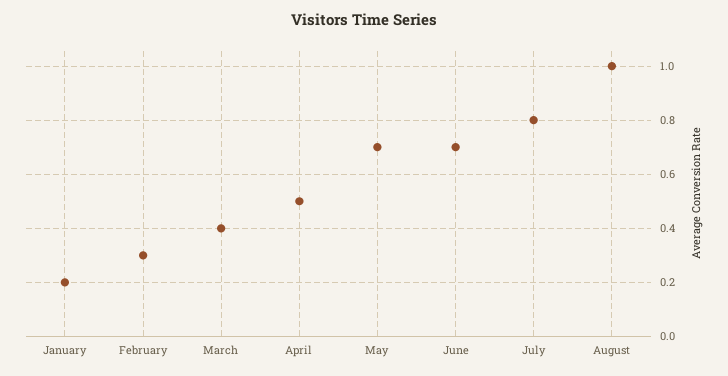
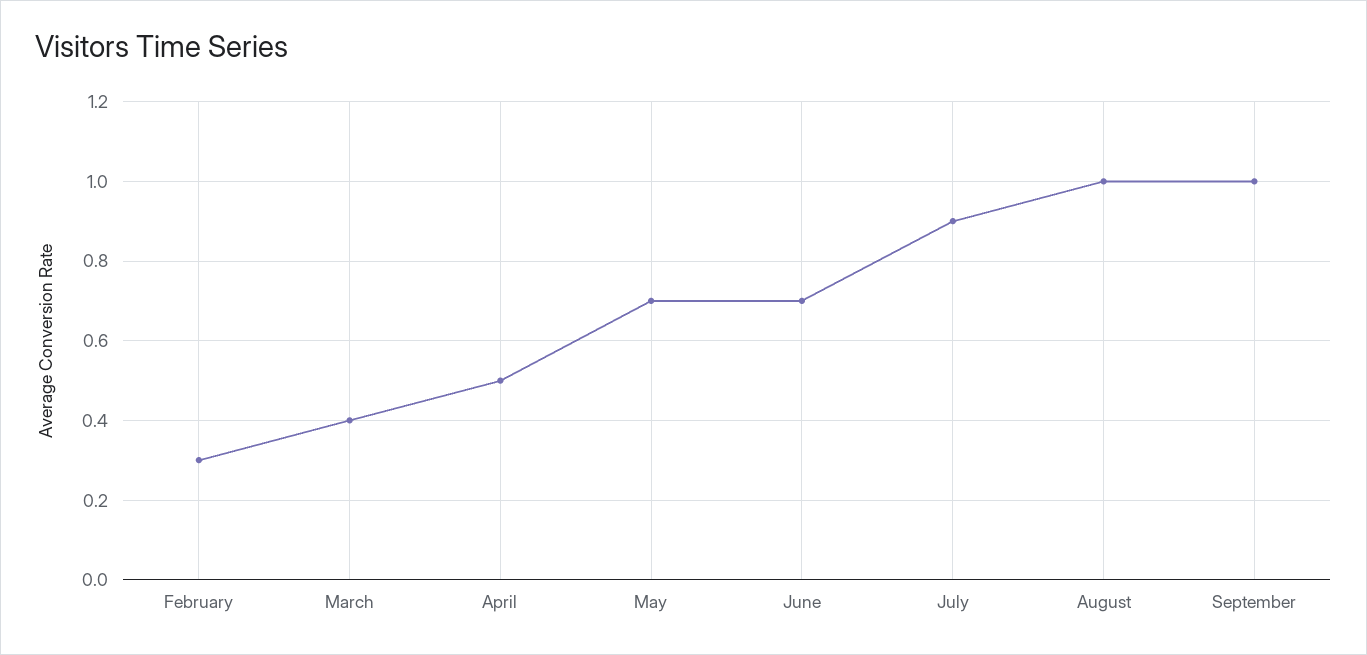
January: 0.2 -> none
July: 0.8 -> 0.9
September: none -> 1

